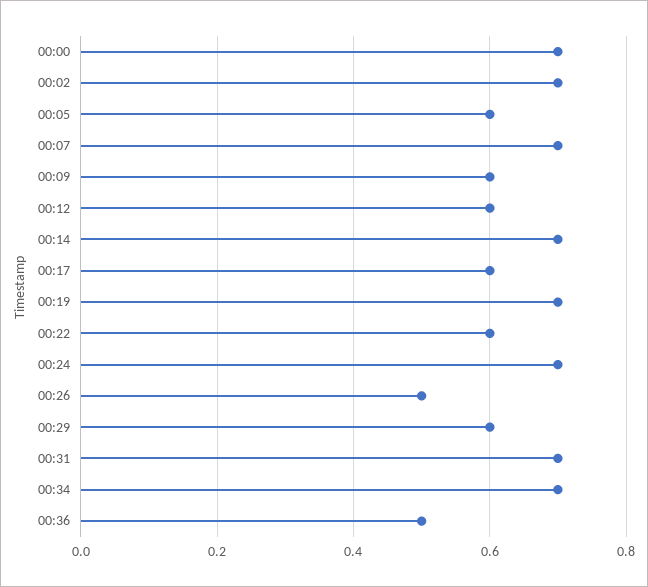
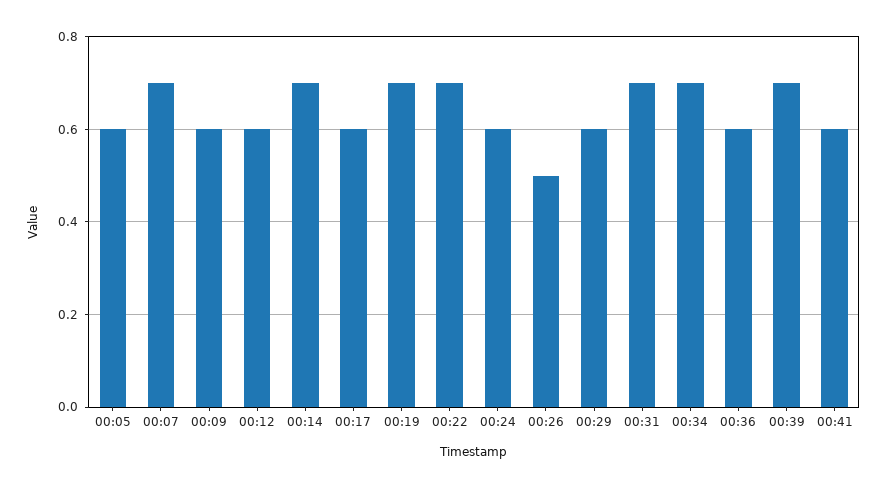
00:00: 0.7 -> none
00:02: 0.7 -> none
00:22: 0.6 -> 0.7
00:24: 0.7 -> 0.6
00:36: 0.5 -> 0.6
00:39: none -> 0.7
00:41: none -> 0.6

